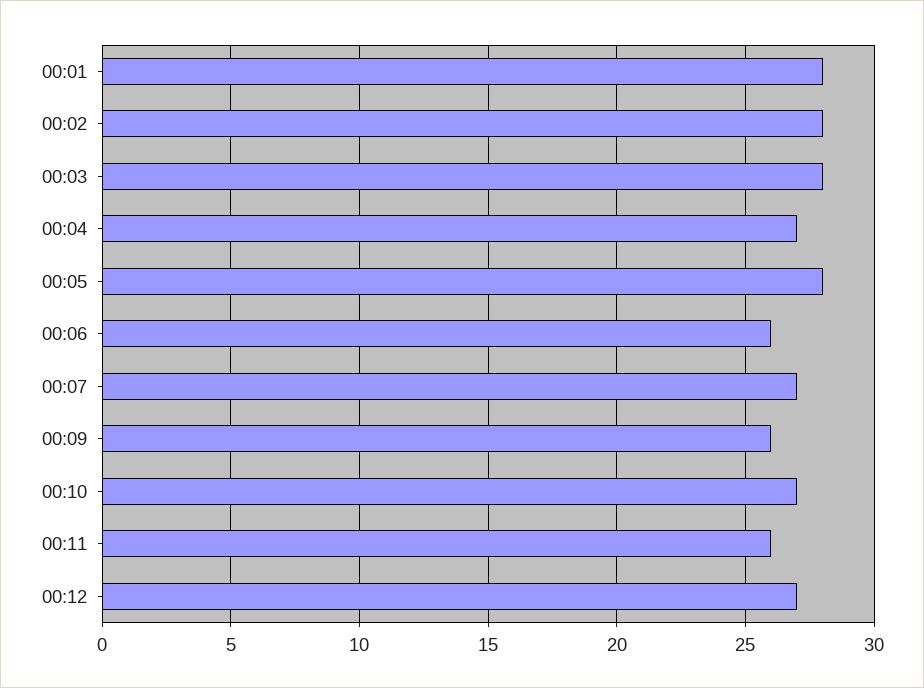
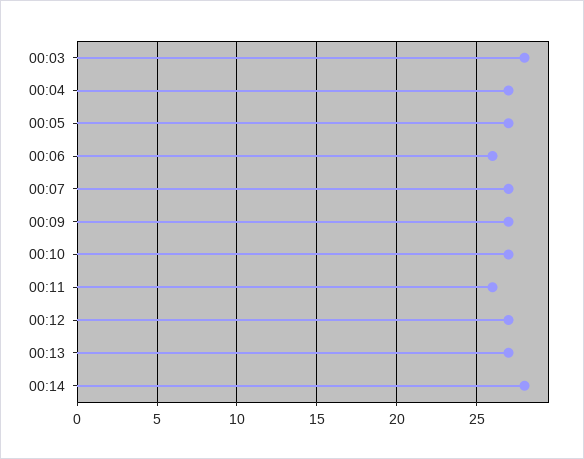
00:01: 28 -> none
00:02: 28 -> none
00:05: 28 -> 27
00:09: 26 -> 27
00:13: none -> 27
00:14: none -> 28

